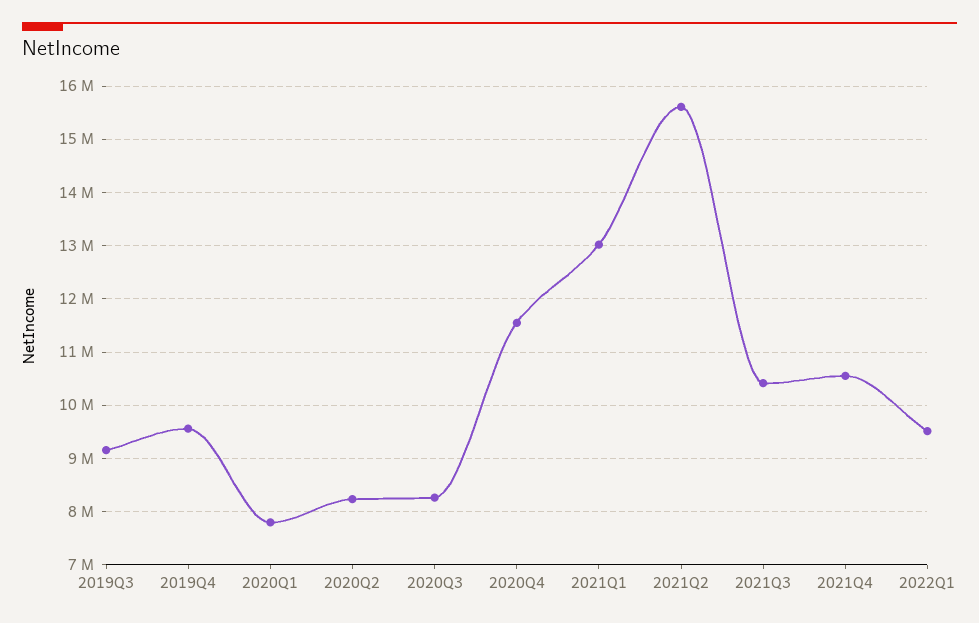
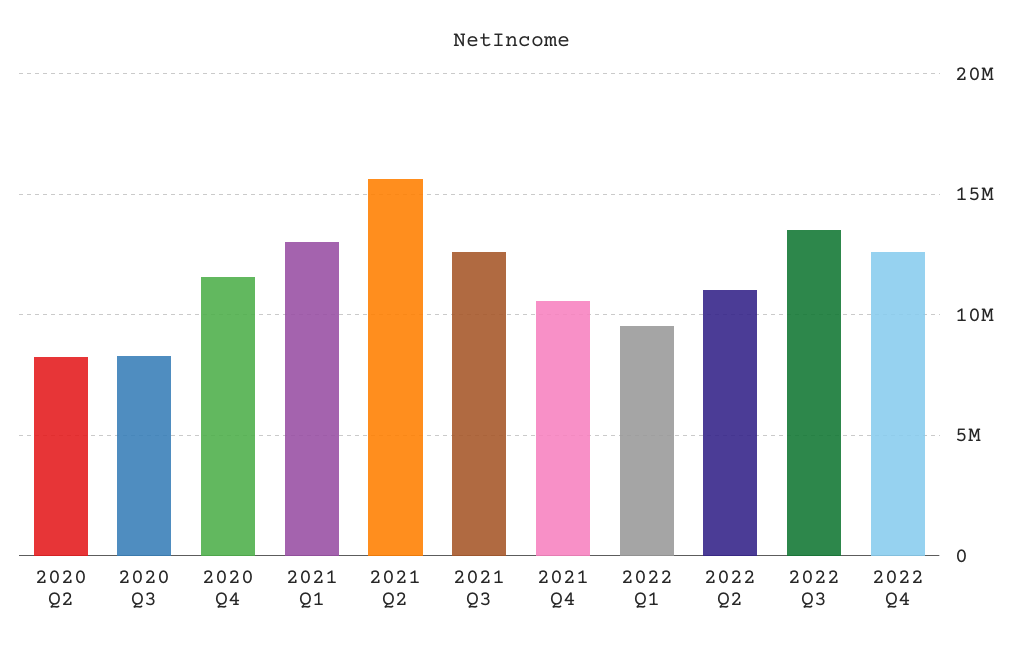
2019Q3: 9200000 -> none
2019Q4: 9600000 -> none
2020Q1: 7800000 -> none
2021Q3: 10400000 -> 12500000
2022 Q2: none -> 11000000
2022 Q3: none -> 13500000
2022 Q4: none -> 12500000

